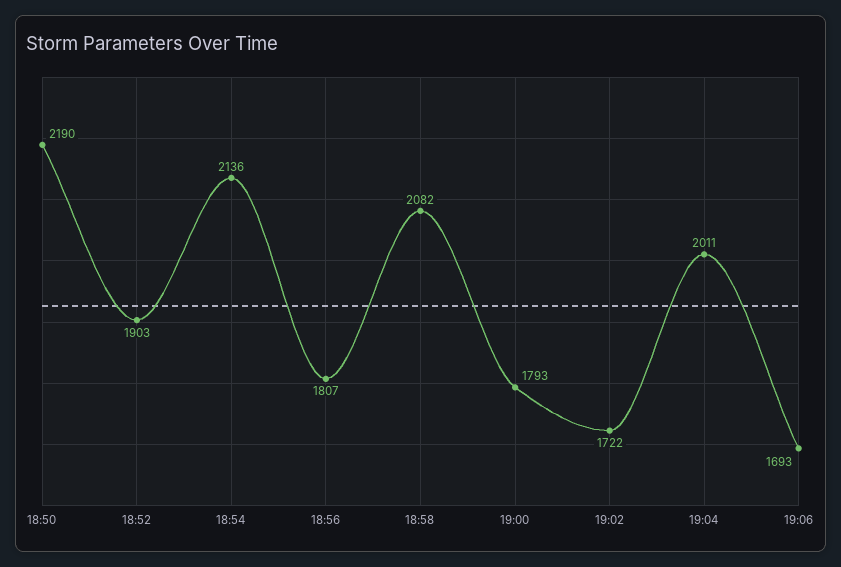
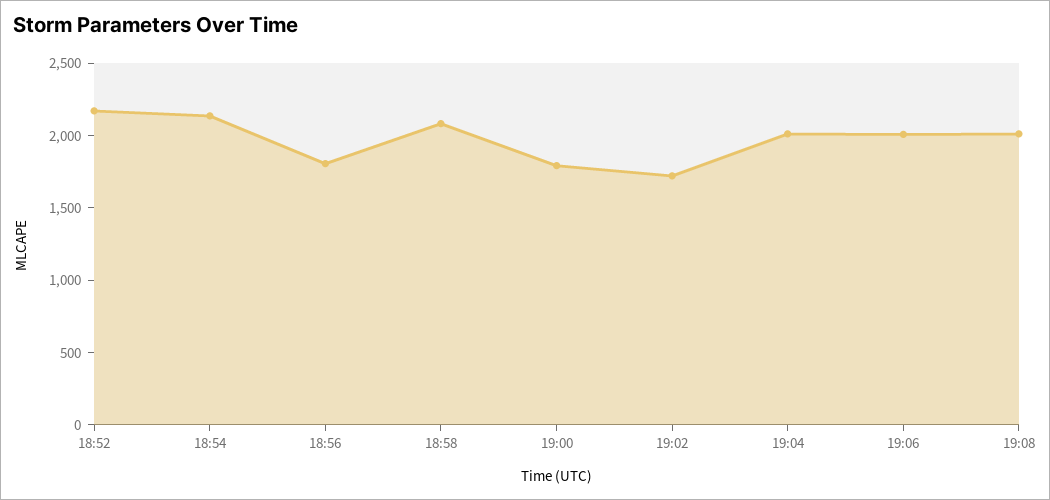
18:50: 2190 -> none
18:52: 1903 -> 2200
19:06: 1693 -> 2000
19:08: none -> 2000

